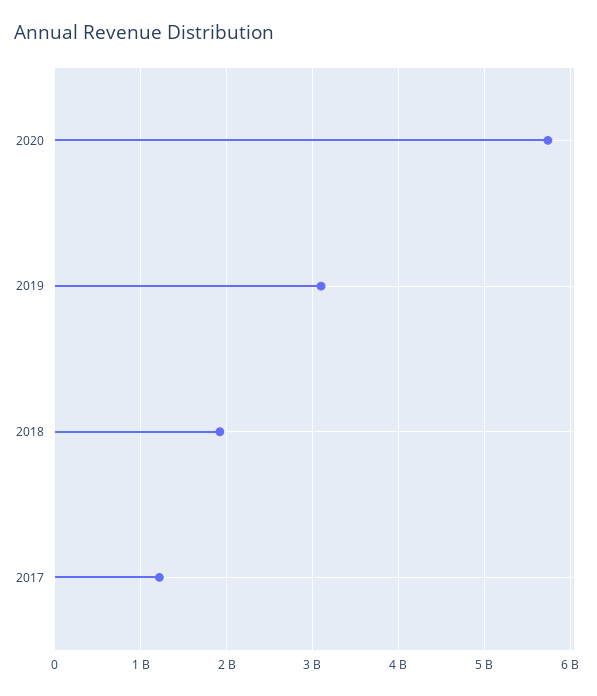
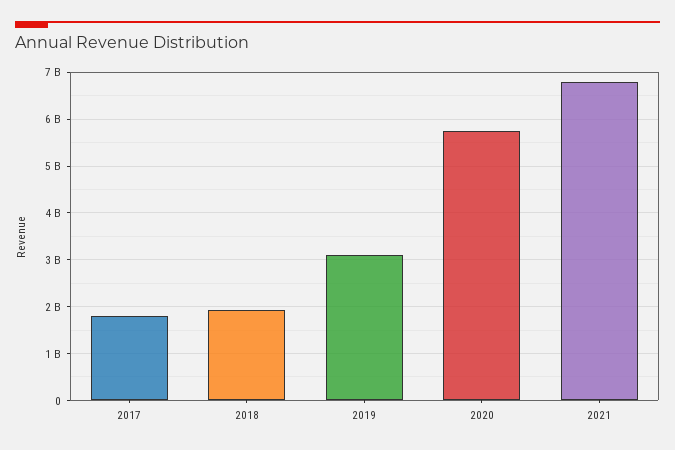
2017: 1200000000 -> 1800000000
2021: none -> 6800000000

